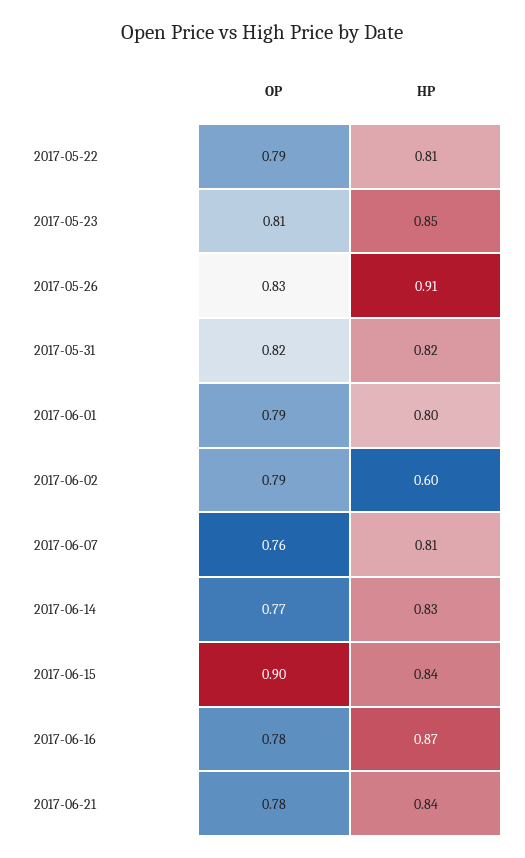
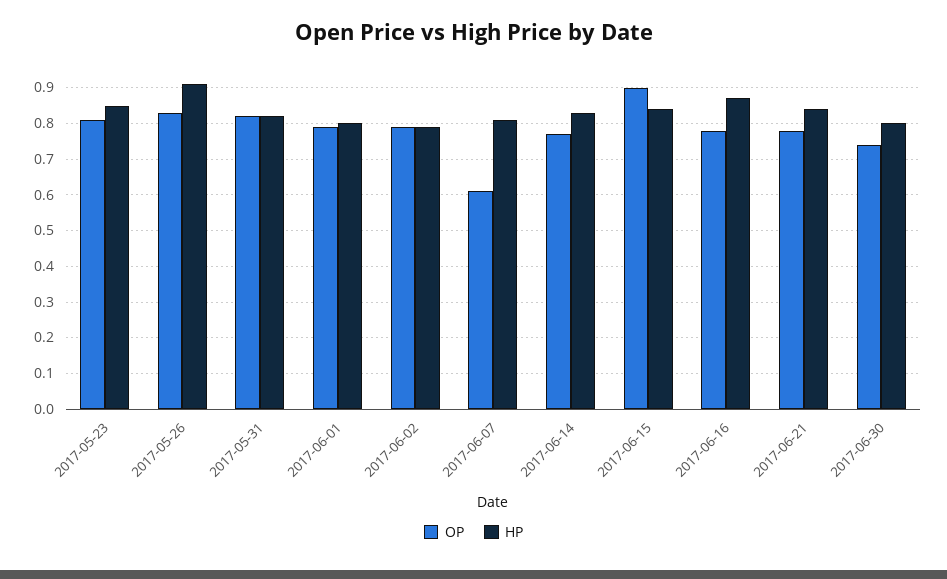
OP, 2017-05-22: 0.79 -> none
HP, 2017-05-22: 0.81 -> none
HP, 2017-06-02: 0.6 -> 0.8
OP, 2017-06-07: 0.76 -> 0.6
OP, 2017-06-30: none -> 0.75
HP, 2017-06-30: none -> 0.8

